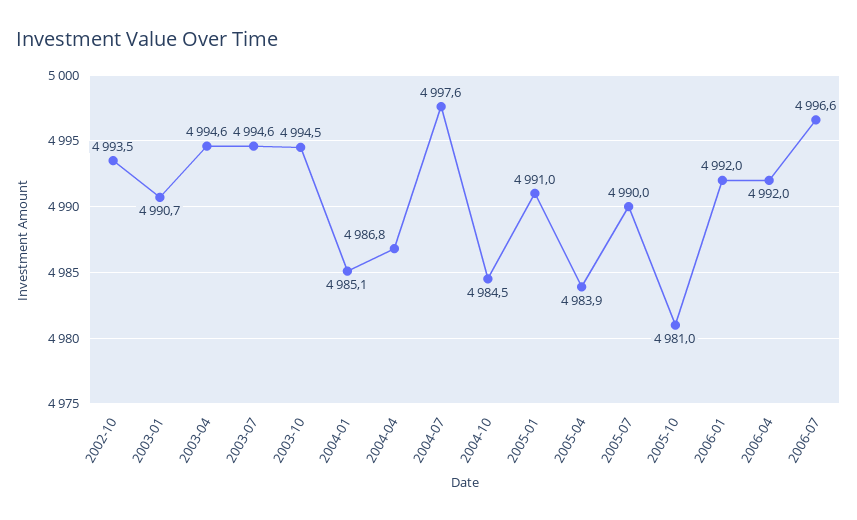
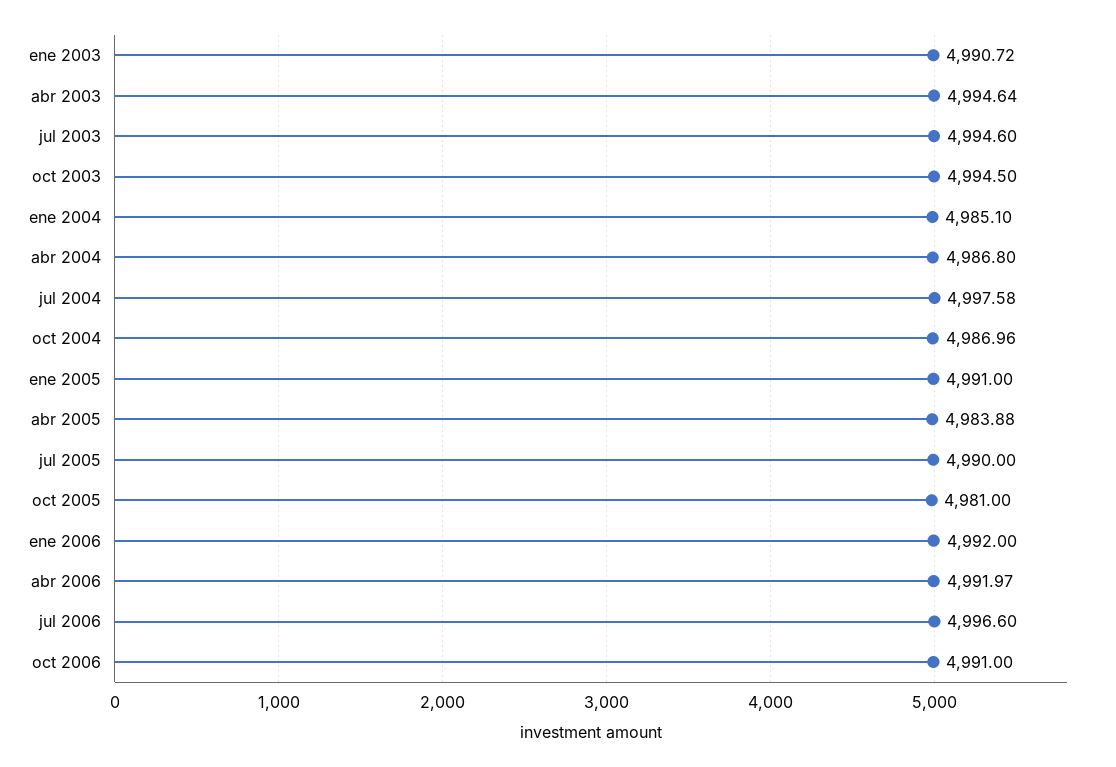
2002-10: 4993.5 -> none
2004-10: 4984.5 -> 4986.96
oct 2006: none -> 4991

